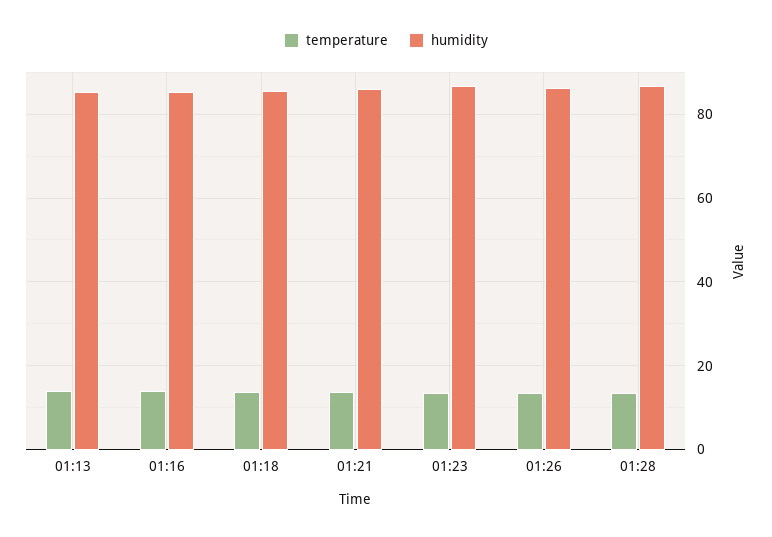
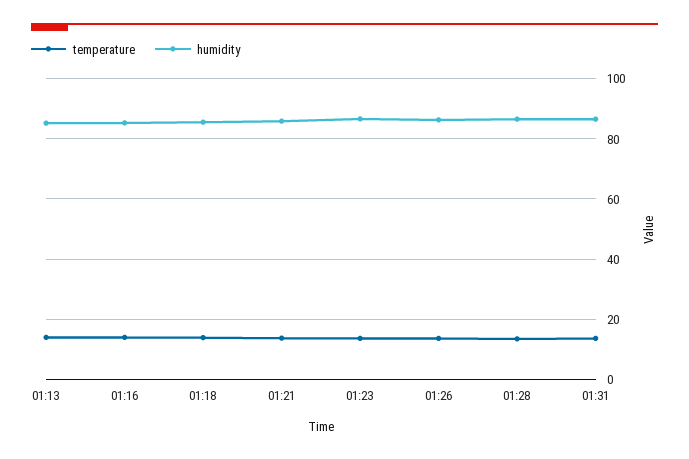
temperature, 01:31: none -> 14
humidity, 01:31: none -> 86

